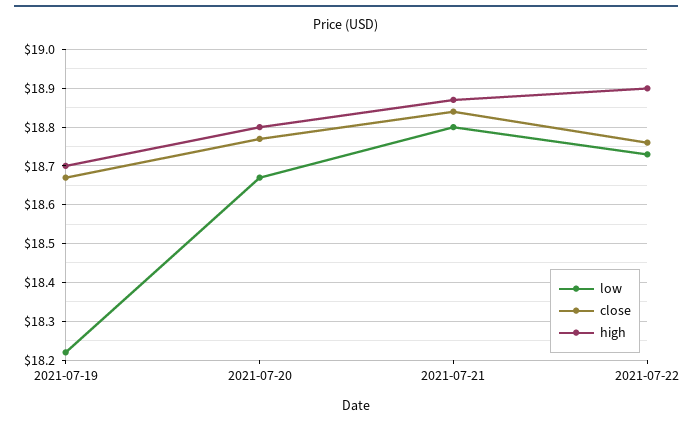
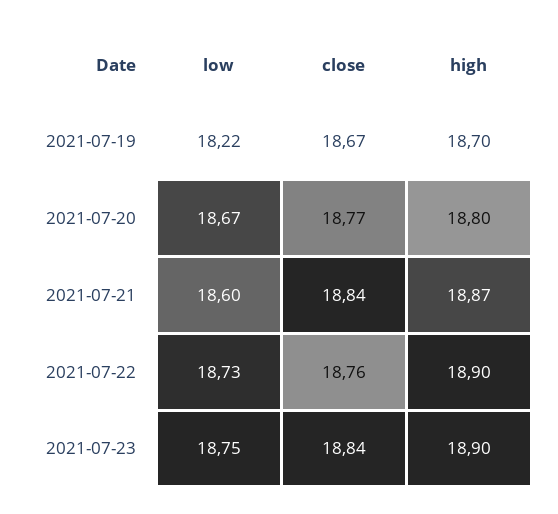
low, 2021-07-21: 18.8 -> 18.6
low, 2021-07-23: none -> 18.75
close, 2021-07-23: none -> 18.84
high, 2021-07-23: none -> 18.9

